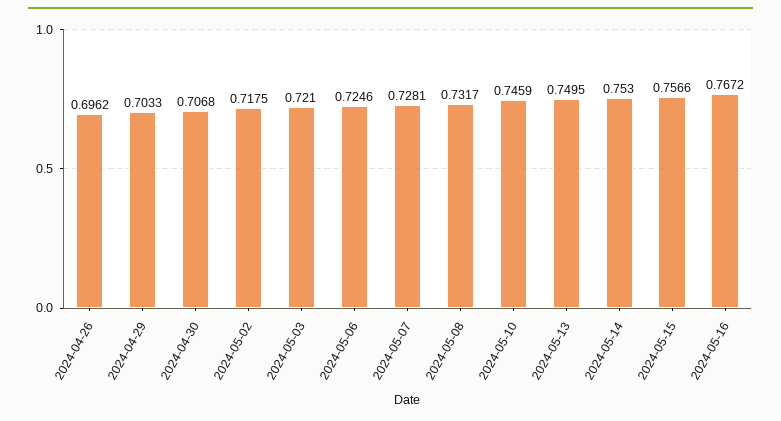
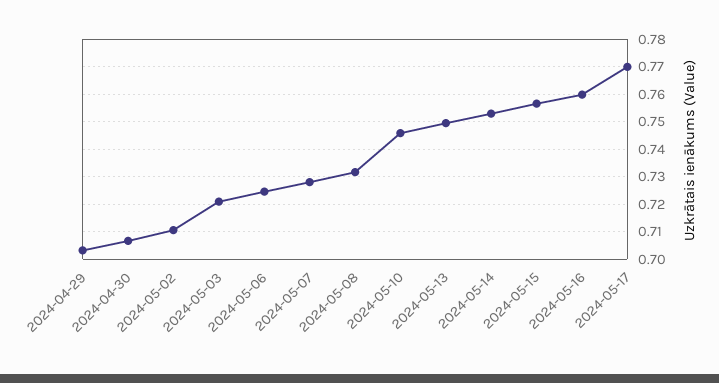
2024-04-26: 0.6962 -> none
2024-05-02: 0.7175 -> 0.71
2024-05-16: 0.7672 -> 0.76
2024-05-17: none -> 0.77

